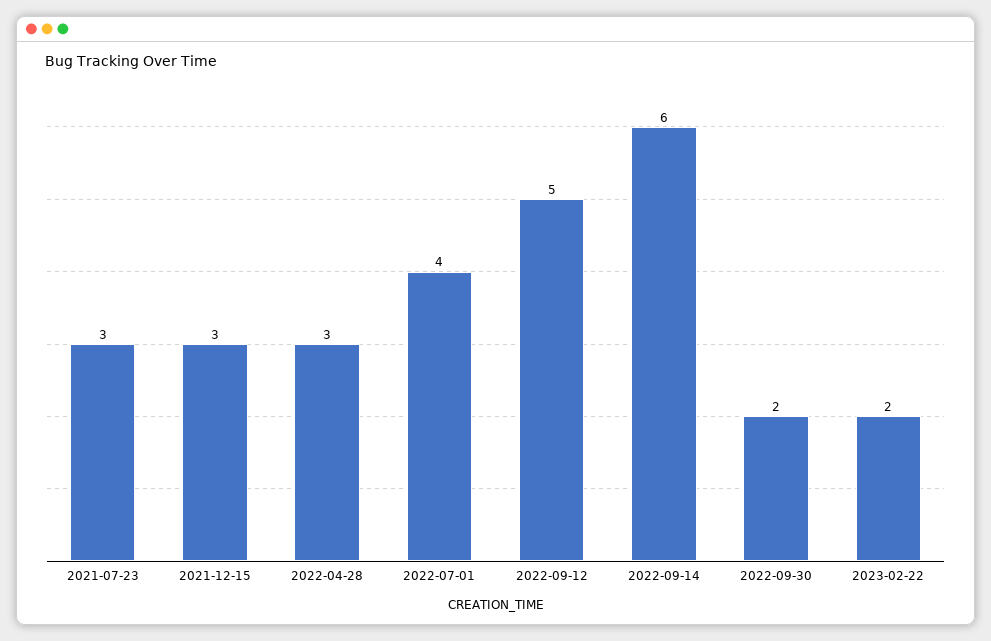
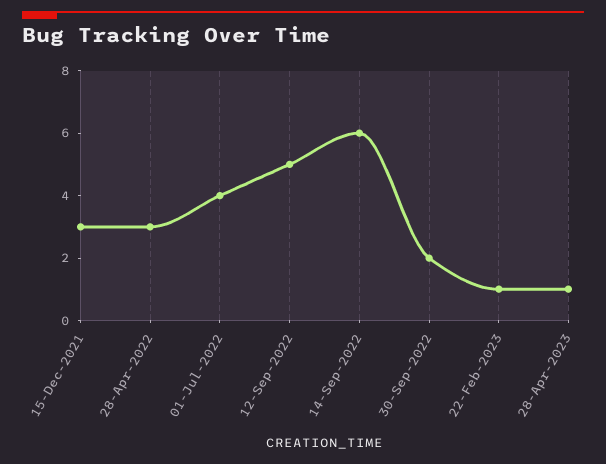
2021-07-23: 3 -> none
2023-02-22: 2 -> 1
28-Apr-2023: none -> 1

